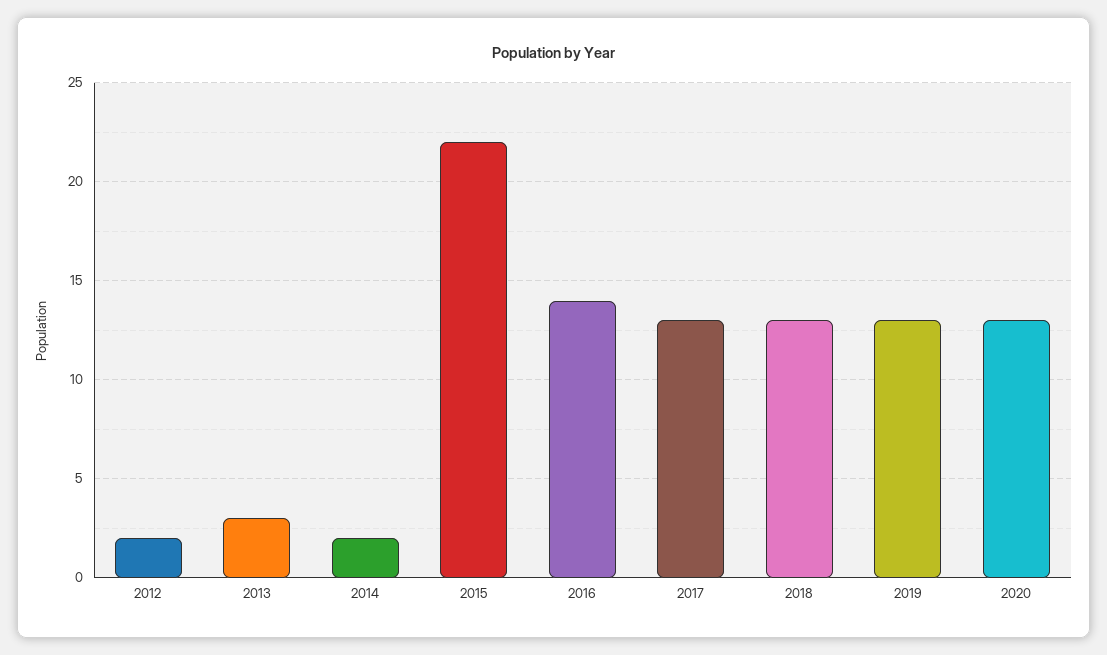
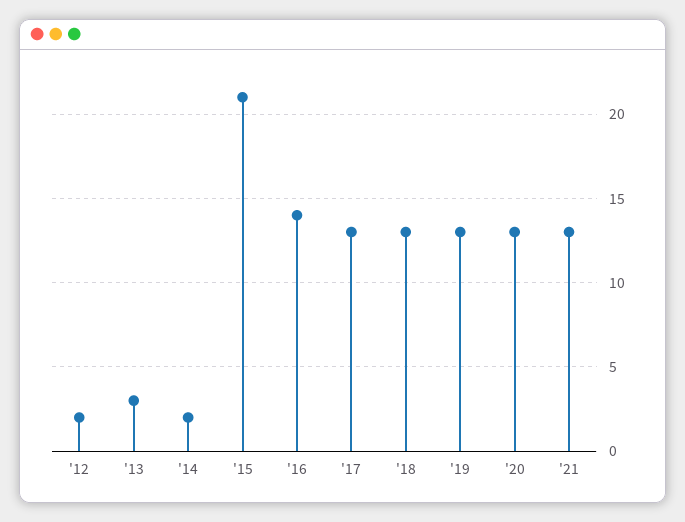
2015: 22 -> 21
'21: none -> 13

